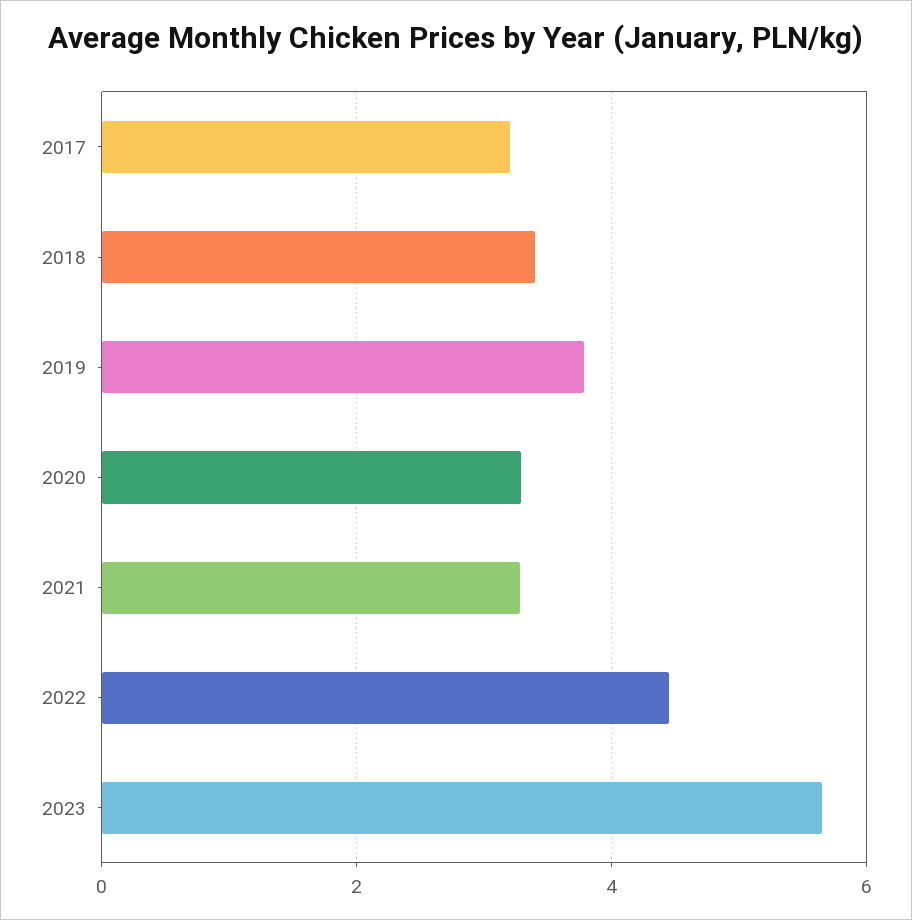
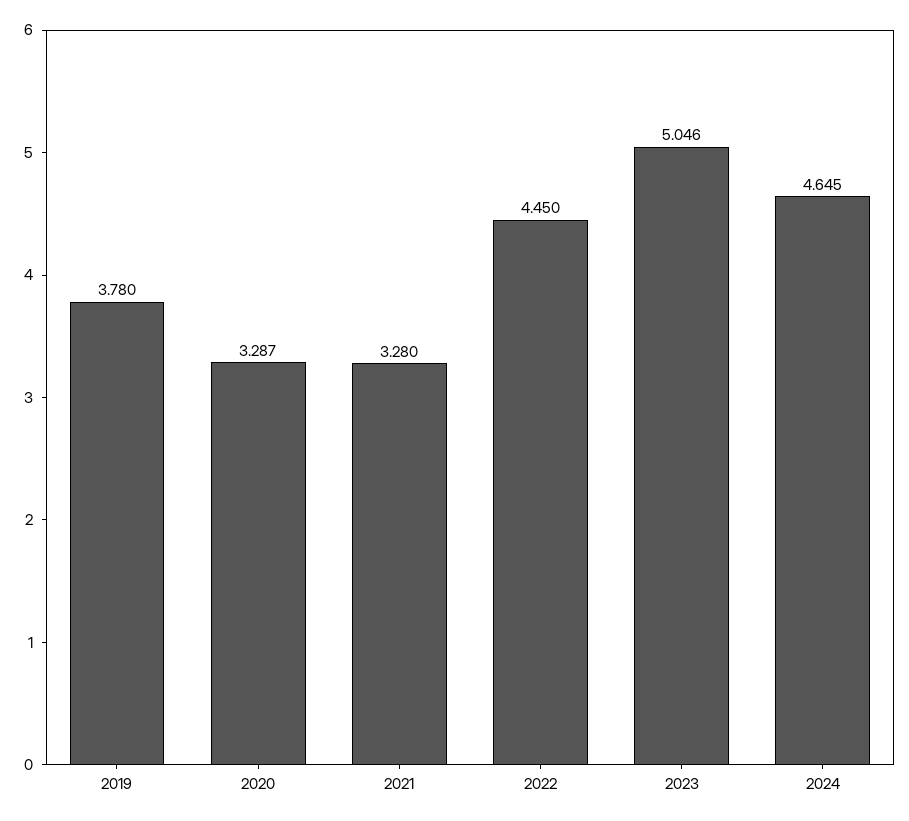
2017: 3.2 -> none
2018: 3.4 -> none
2023: 5.6 -> 5.046
2024: none -> 4.645

